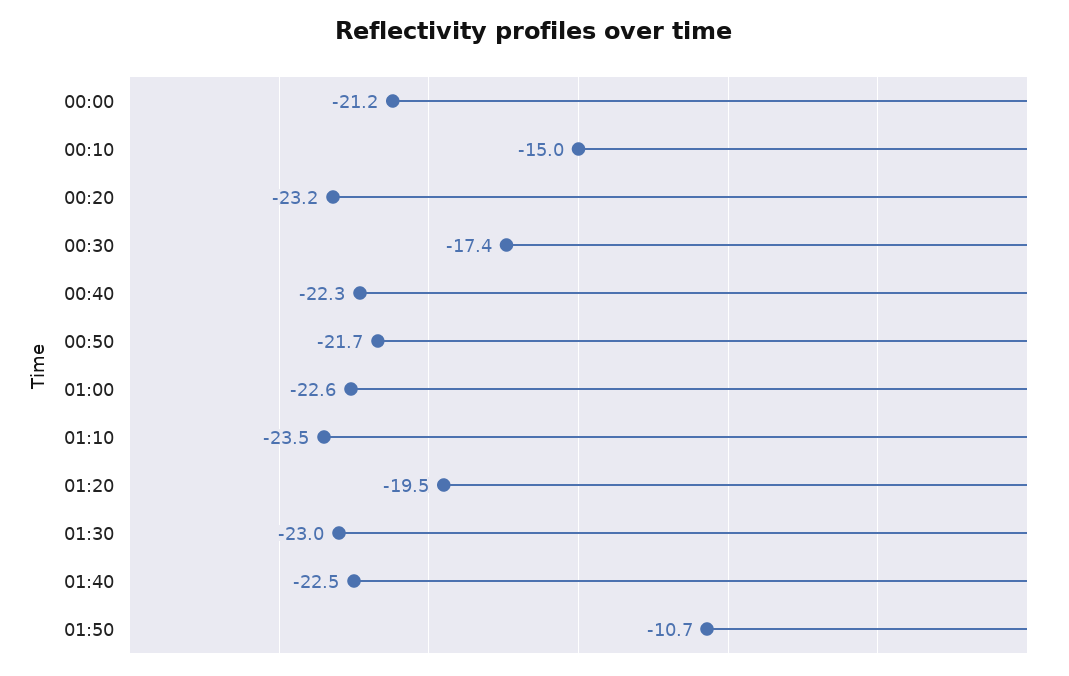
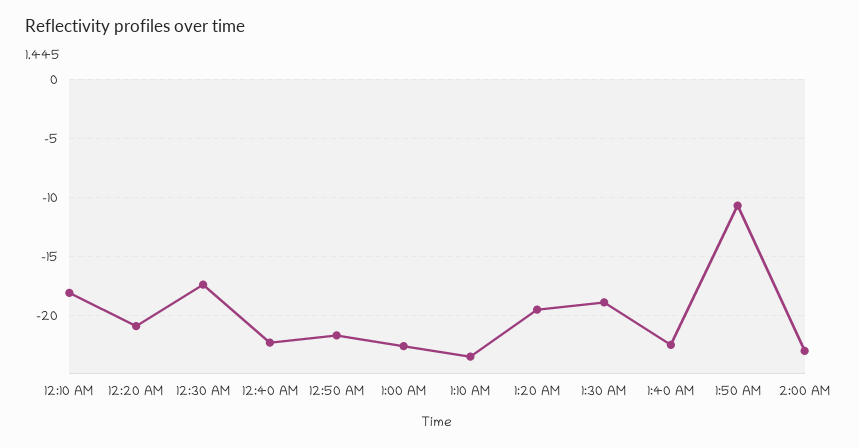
00:00: -21.2 -> none
00:10: -15 -> -18
00:20: -23.2 -> -21
01:30: -23 -> -19
2:00 AM: none -> -23

